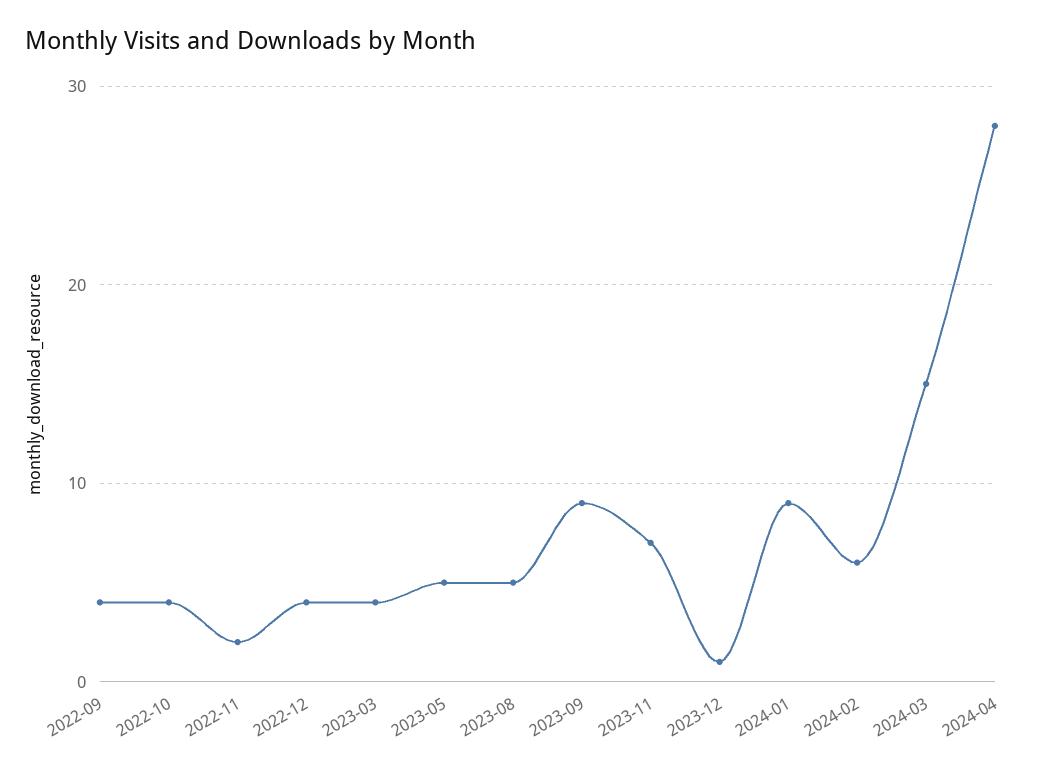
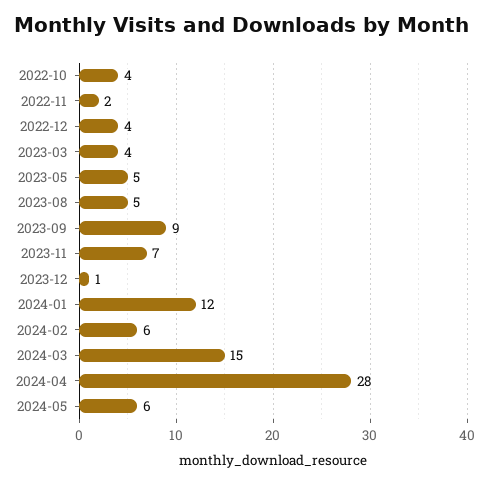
2022-09: 4 -> none
2024-01: 9 -> 12
2024-05: none -> 6

